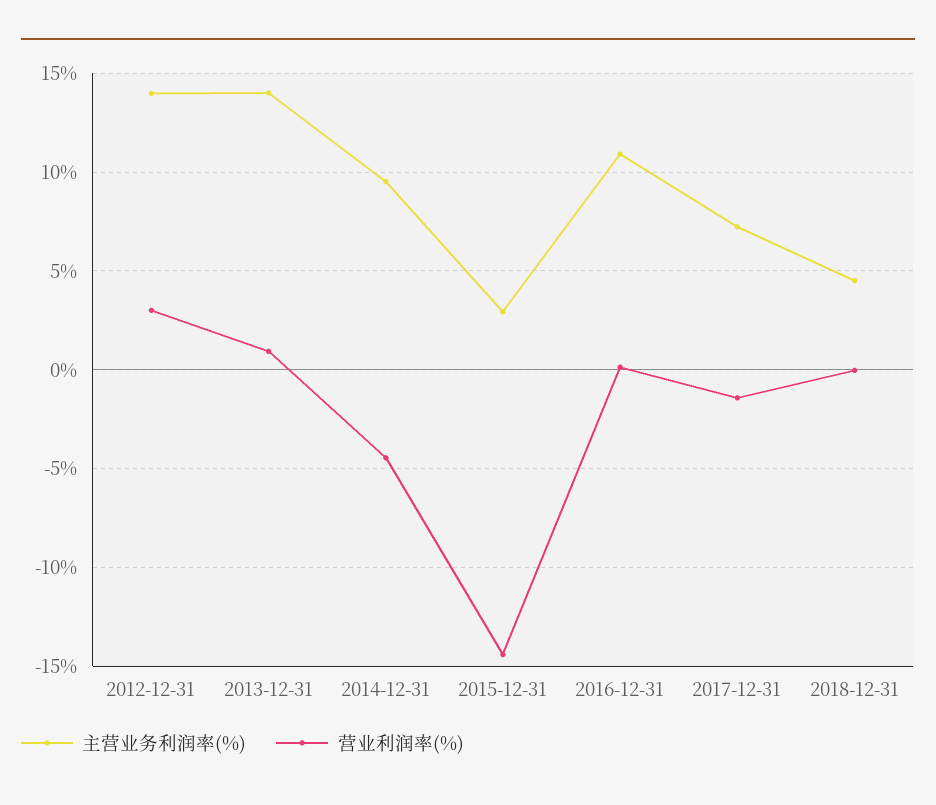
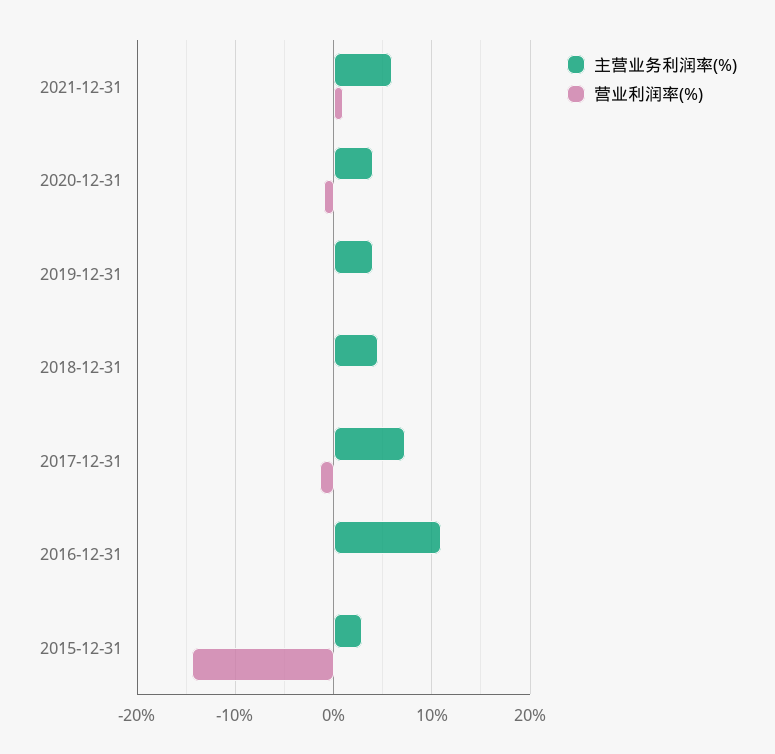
主营业务利润率(%), 2012-12-31: 14 -> none
营业利润率(%), 2012-12-31: 3 -> none
主营业务利润率(%), 2013-12-31: 14 -> none
营业利润率(%), 2013-12-31: 1 -> none
主营业务利润率(%), 2014-12-31: 9.5 -> none
营业利润率(%), 2014-12-31: -4.5 -> none
主营业务利润率(%), 2021-12-31: none -> 6
营业利润率(%), 2021-12-31: none -> 1
主营业务利润率(%), 2020-12-31: none -> 4
营业利润率(%), 2020-12-31: none -> -1
主营业务利润率(%), 2019-12-31: none -> 4
营业利润率(%), 2019-12-31: none -> 0

